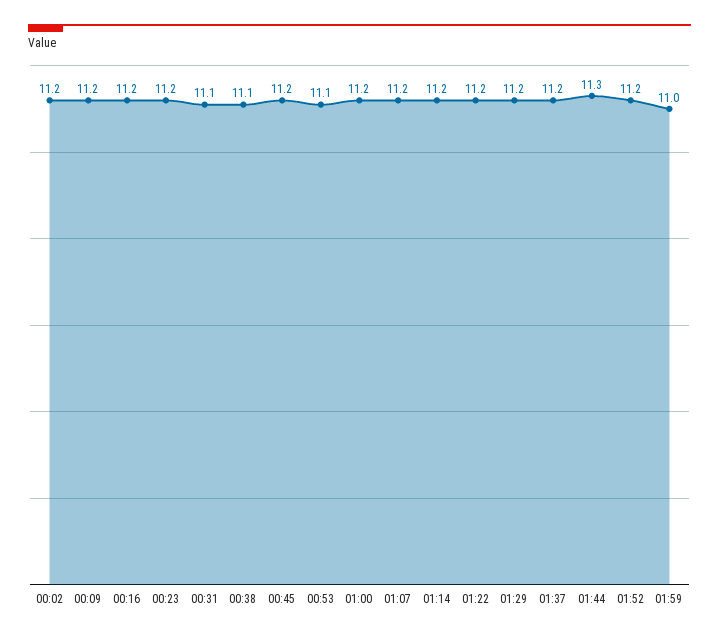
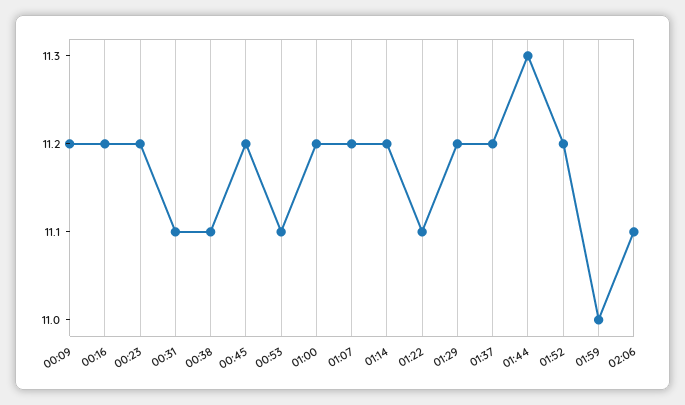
00:02: 11.2 -> none
01:22: 11.2 -> 11.1
02:06: none -> 11.1

